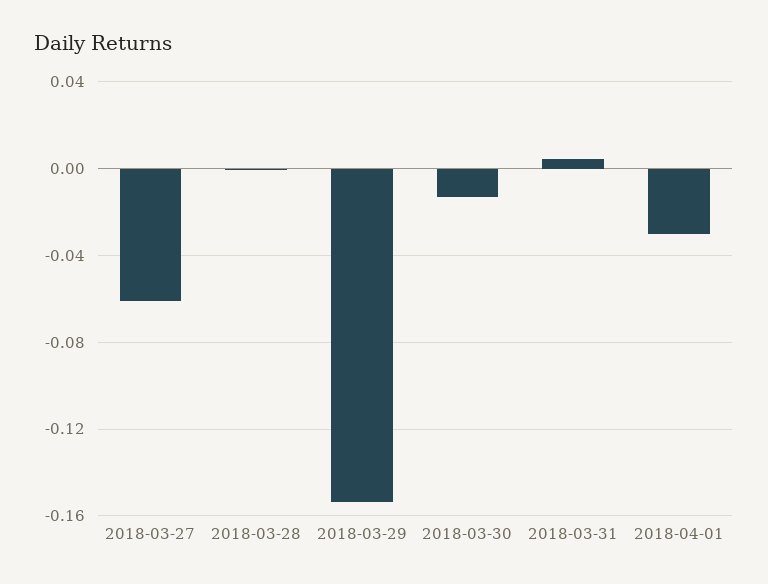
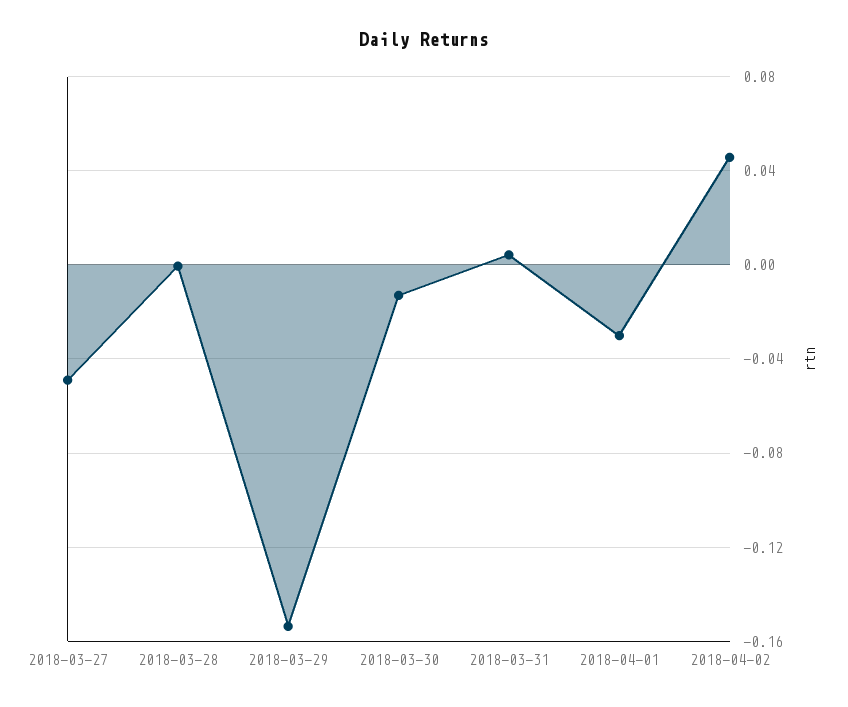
2018-03-27: -0.06 -> -0.05
2018-04-02: none -> 0.045

